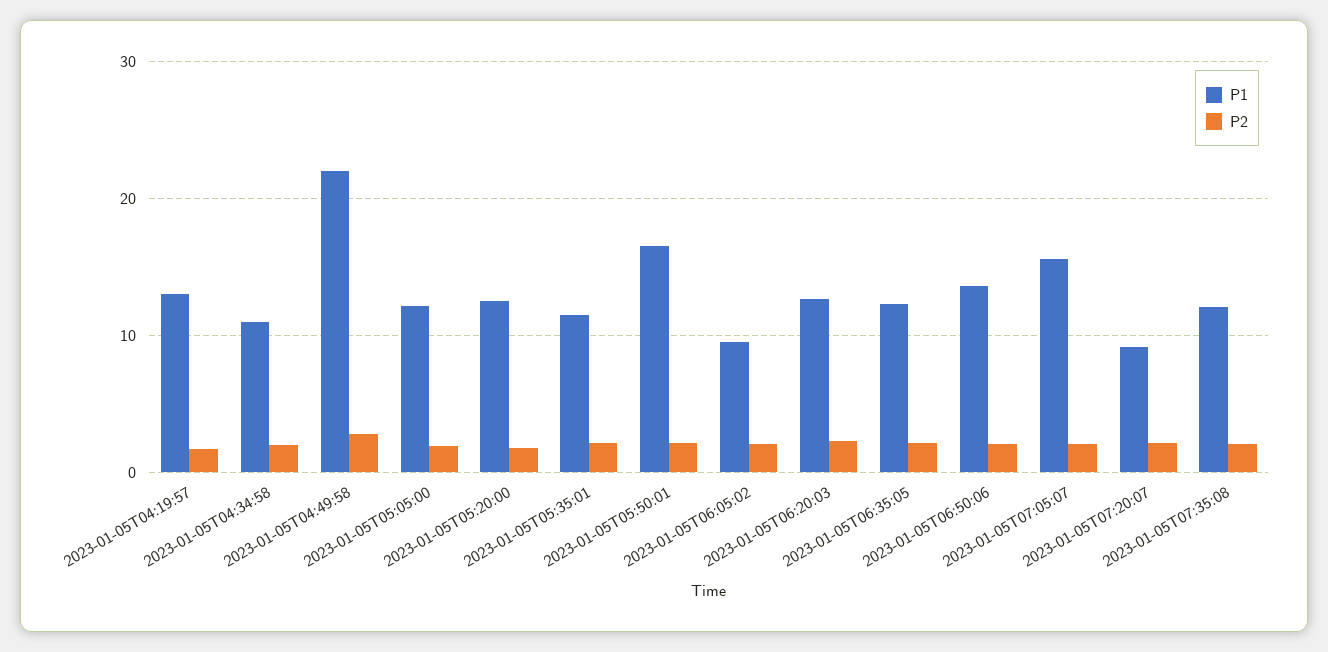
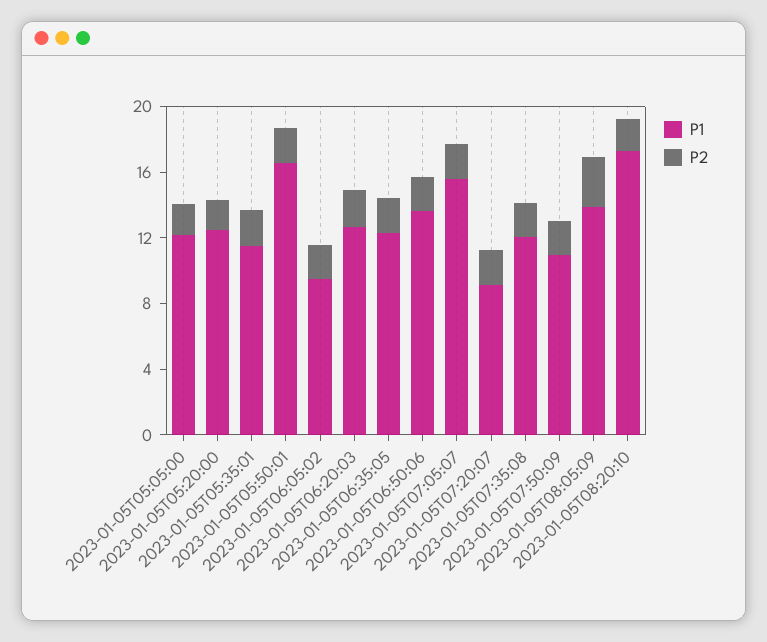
P1, 2023-01-05T04:19:57: 13 -> none
P2, 2023-01-05T04:19:57: 2 -> none
P1, 2023-01-05T04:34:58: 11 -> none
P2, 2023-01-05T04:34:58: 2 -> none
P1, 2023-01-05T04:49:58: 22 -> none
P2, 2023-01-05T04:49:58: 3 -> none
P1, 2023-01-05T07:50:09: none -> 11
P2, 2023-01-05T07:50:09: none -> 2
P1, 2023-01-05T08:05:09: none -> 14
P2, 2023-01-05T08:05:09: none -> 3
P1, 2023-01-05T08:20:10: none -> 17
P2, 2023-01-05T08:20:10: none -> 2

